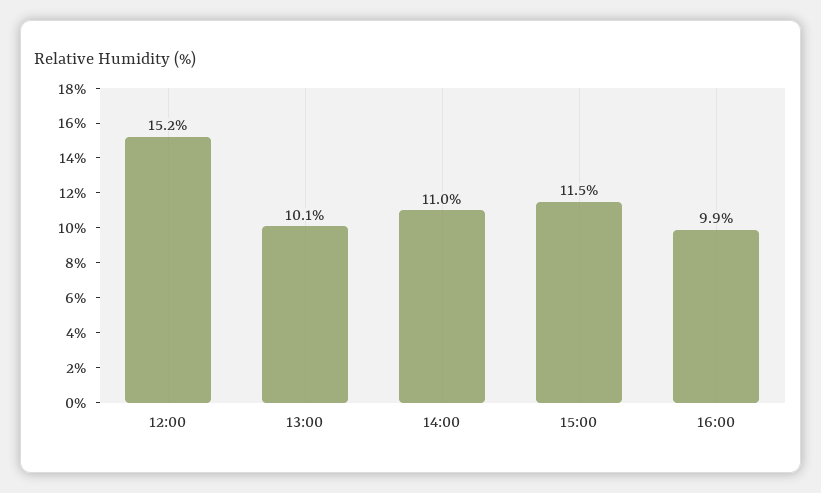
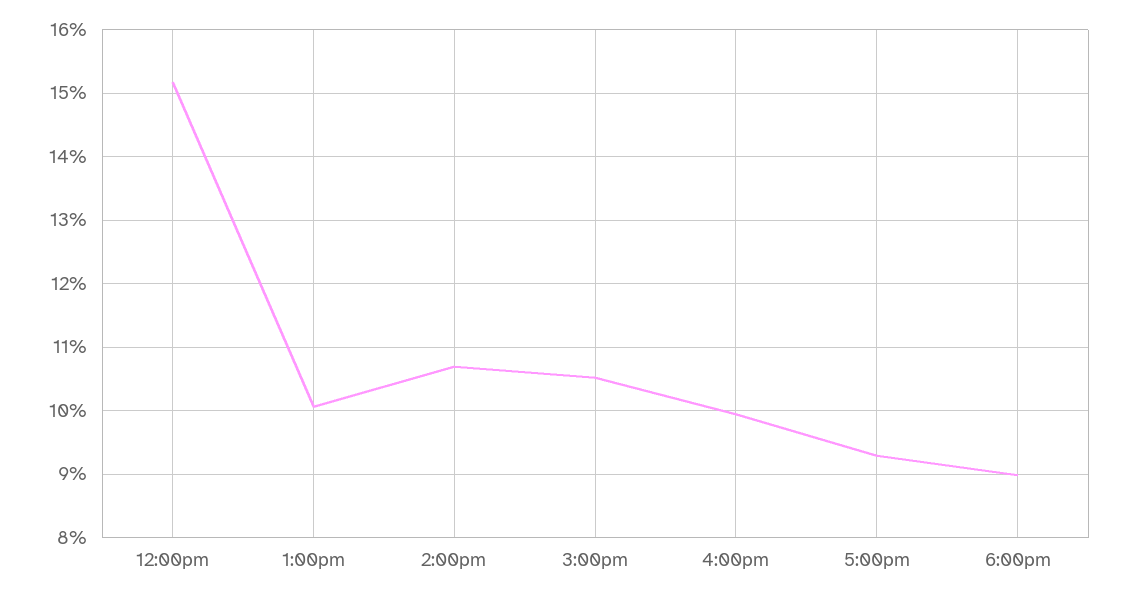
14:00: 11 -> 10.7
15:00: 11.5 -> 10.5
5:00pm: none -> 9.3
6:00pm: none -> 9

